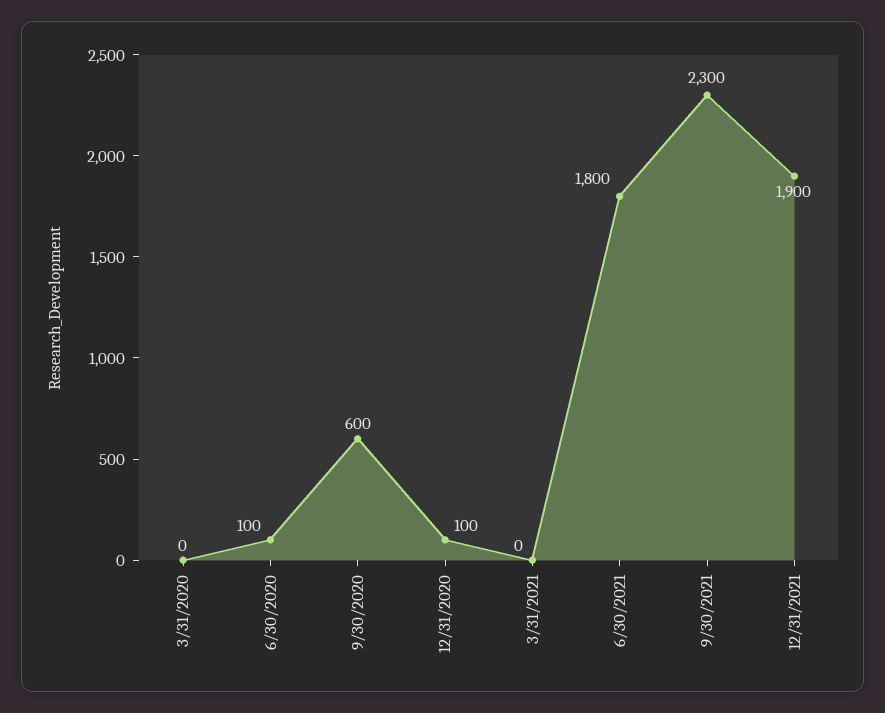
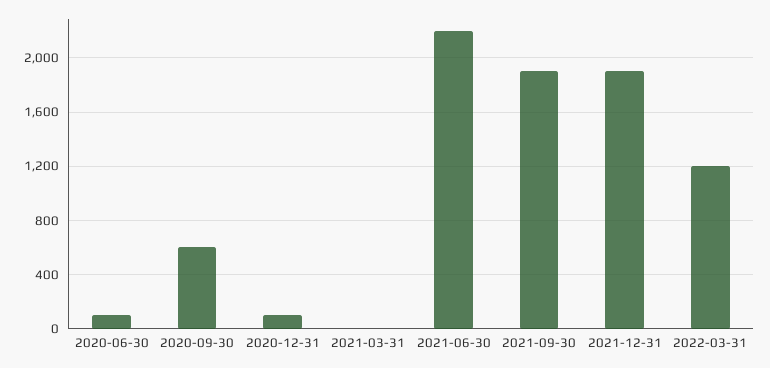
3/31/2020: 0 -> none
6/30/2021: 1800 -> 2200
9/30/2021: 2300 -> 1900
2022-03-31: none -> 1200

